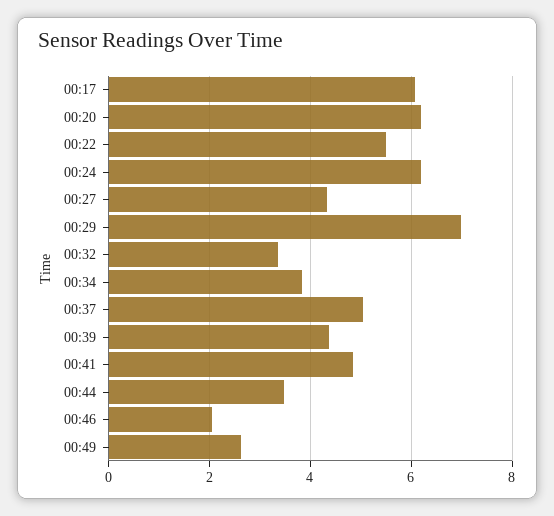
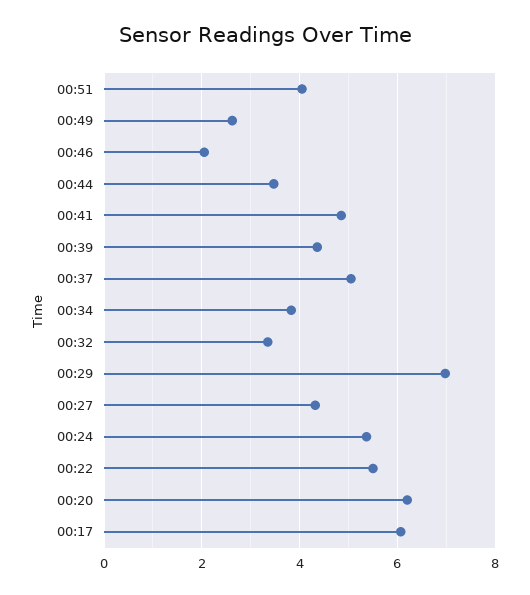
00:24: 6.2 -> 5.4
00:51: none -> 4

